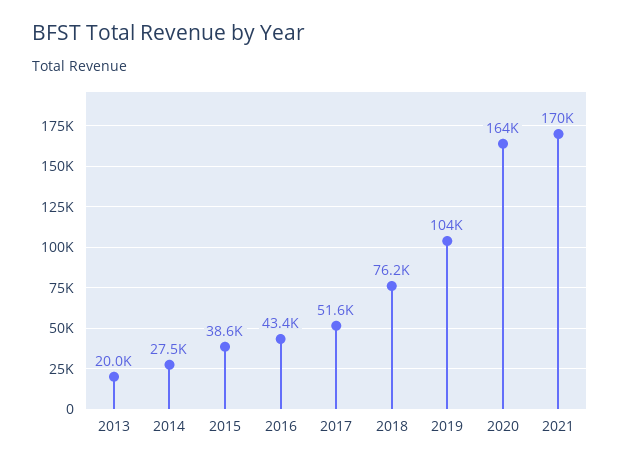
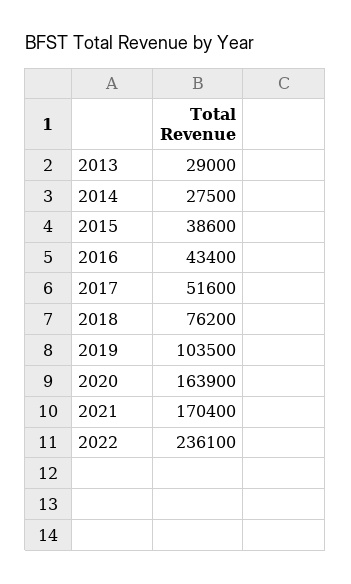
2013: 20000 -> 29000
2022: none -> 236100

